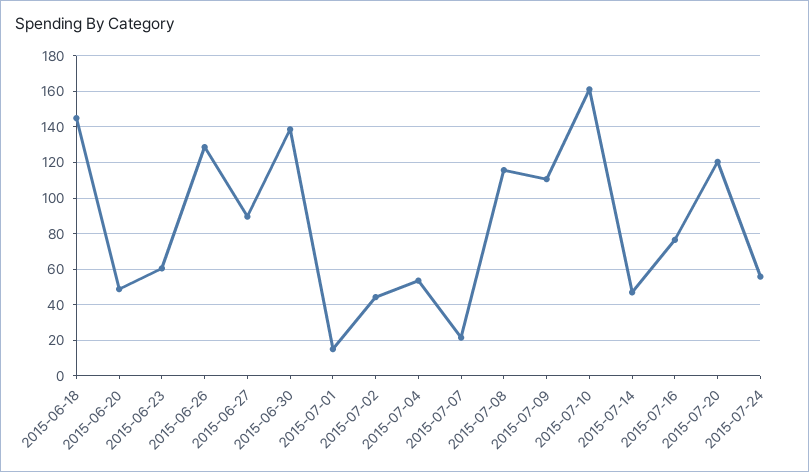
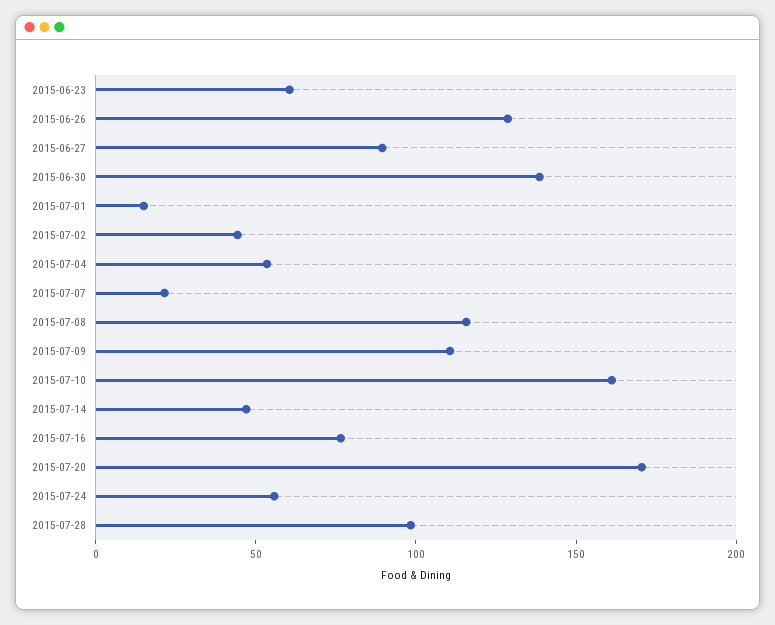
2015-06-18: 145 -> none
2015-06-20: 50 -> none
2015-07-20: 120 -> 170
2015-07-28: none -> 100

